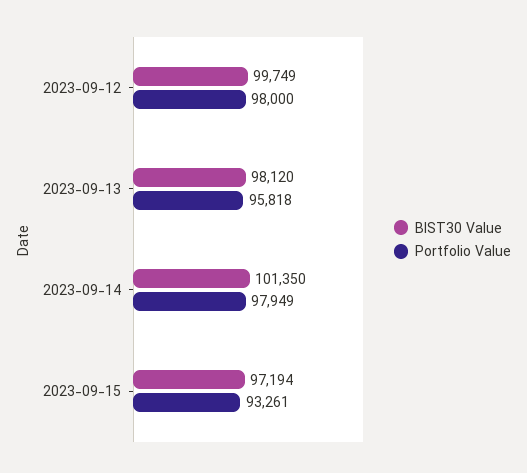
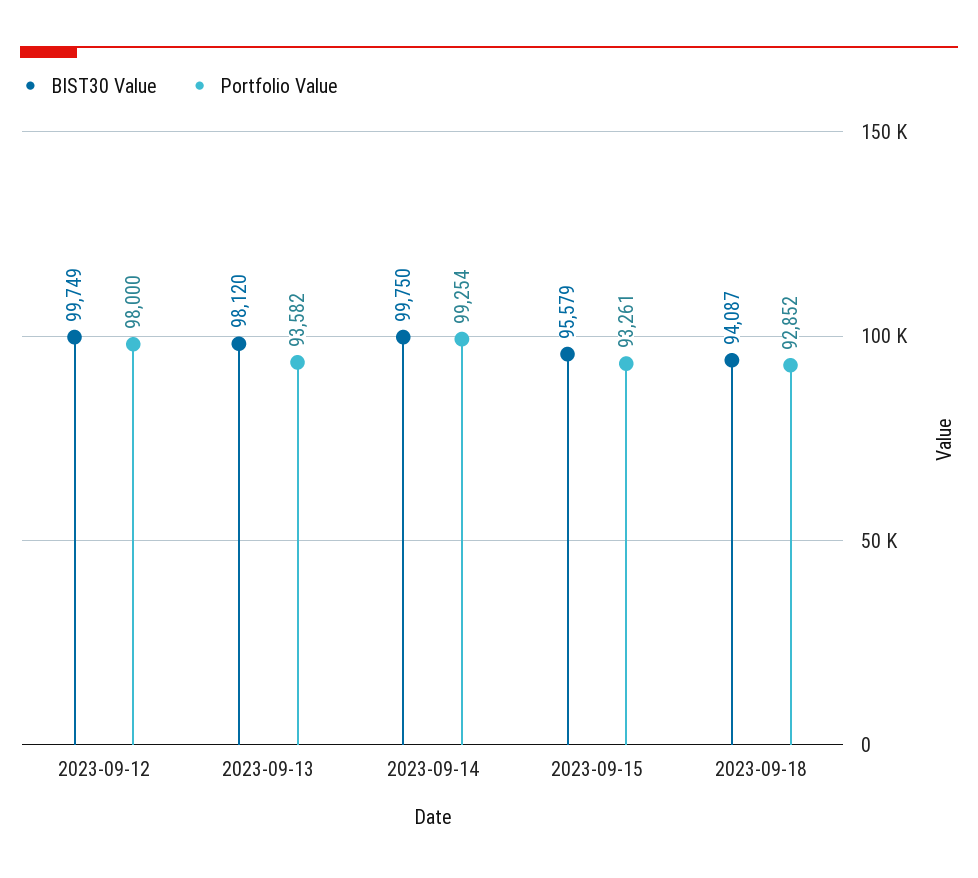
Portfolio Value, 2023-09-13: 95818 -> 93582
BIST30 Value, 2023-09-14: 101350 -> 99750
Portfolio Value, 2023-09-14: 97949 -> 99254
BIST30 Value, 2023-09-15: 97194 -> 95579
BIST30 Value, 2023-09-18: none -> 94087
Portfolio Value, 2023-09-18: none -> 92852

